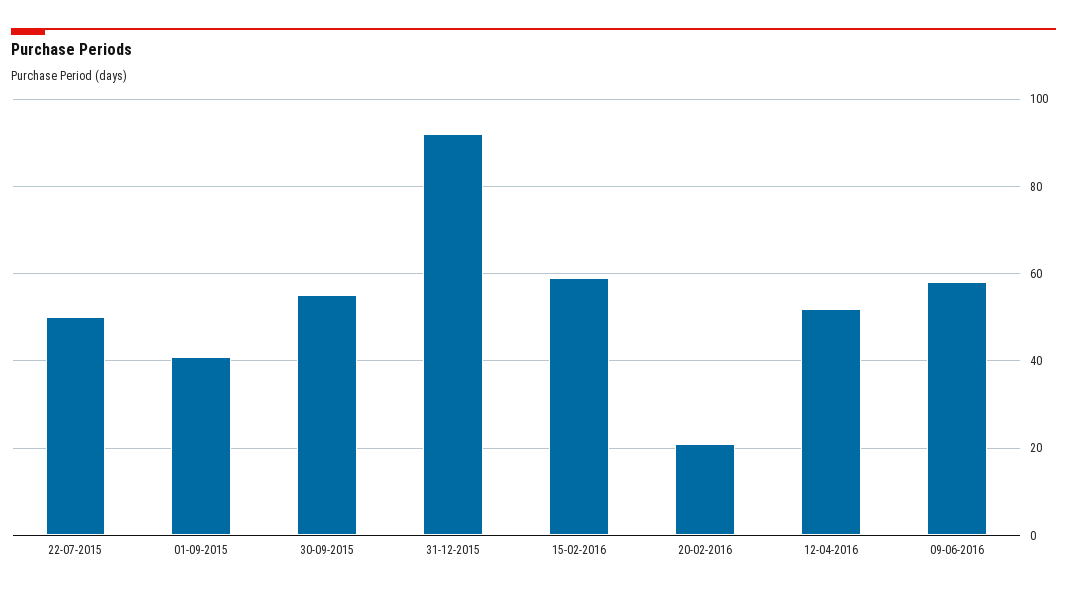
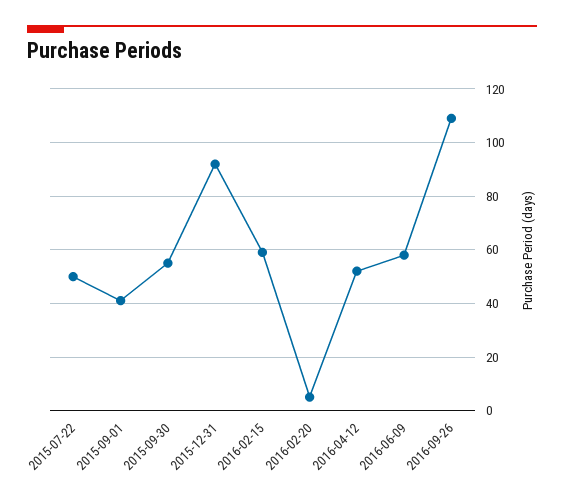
20-02-2016: 20 -> 5
2016-09-26: none -> 110

